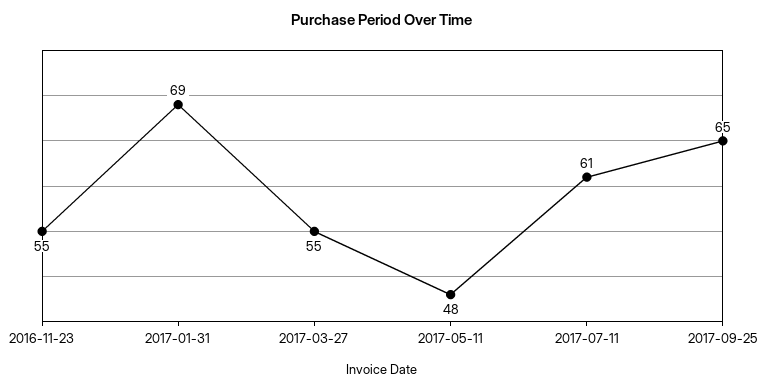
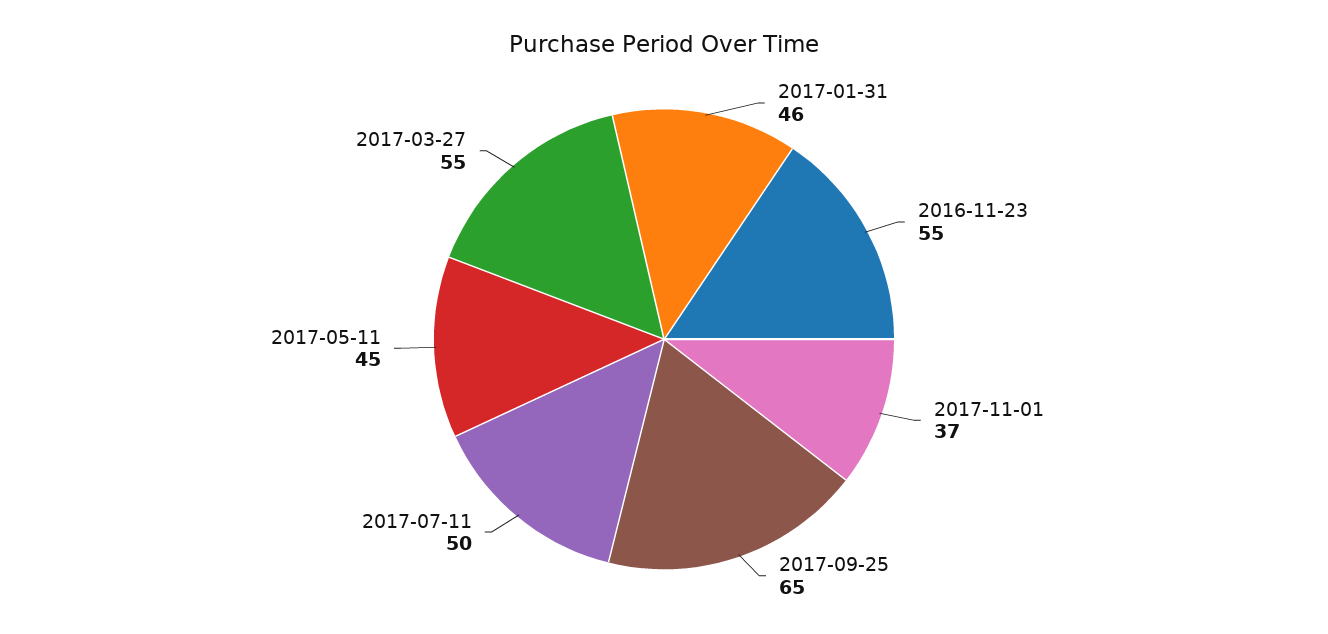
2017-01-31: 69 -> 46
2017-05-11: 48 -> 45
2017-07-11: 61 -> 50
2017-11-01: none -> 37

